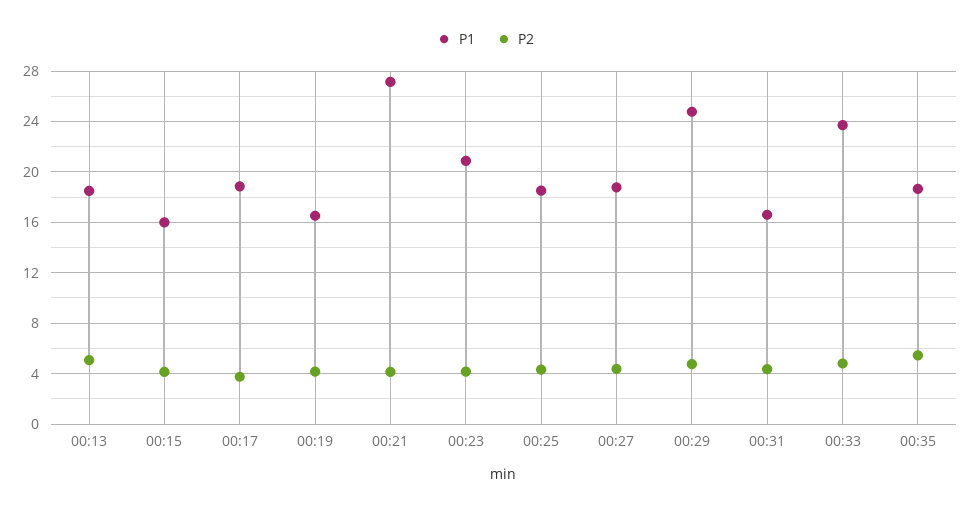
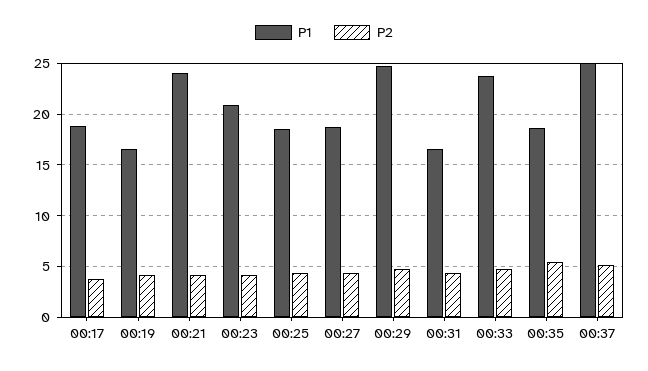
P1, 00:13: 18.5 -> none
P2, 00:13: 5 -> none
P1, 00:15: 16 -> none
P2, 00:15: 4 -> none
P1, 00:21: 27 -> 24
P1, 00:37: none -> 25
P2, 00:37: none -> 5

